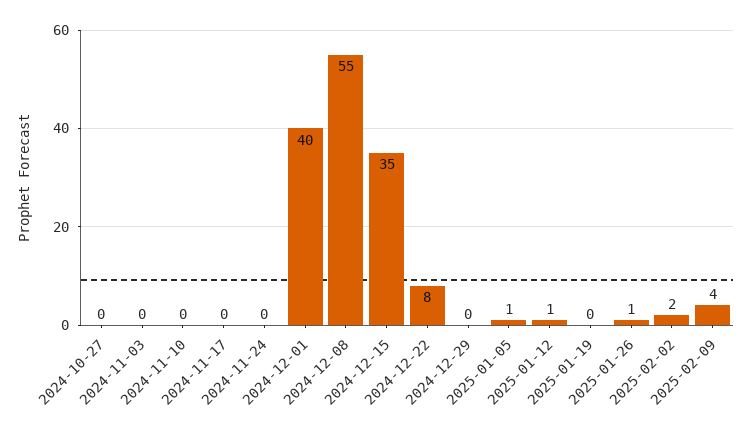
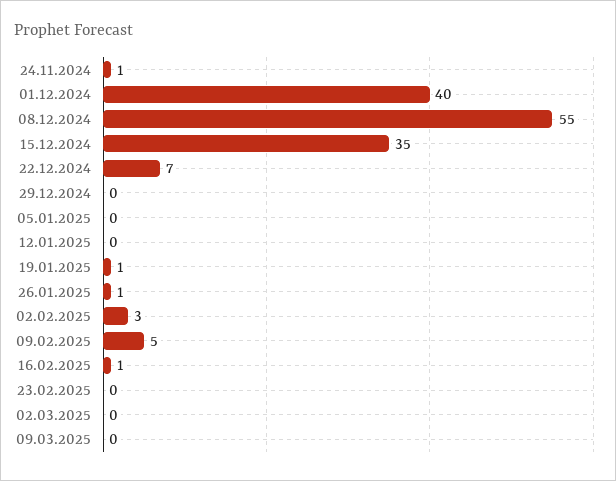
2024-10-27: 0 -> none
2024-11-03: 0 -> none
2024-11-10: 0 -> none
2024-11-17: 0 -> none
2024-11-24: 0 -> 1
2024-12-22: 8 -> 7
2025-01-05: 1 -> 0
2025-01-12: 1 -> 0
2025-01-19: 0 -> 1
2025-02-02: 2 -> 3
2025-02-09: 4 -> 5
16.02.2025: none -> 1
23.02.2025: none -> 0
02.03.2025: none -> 0
09.03.2025: none -> 0

